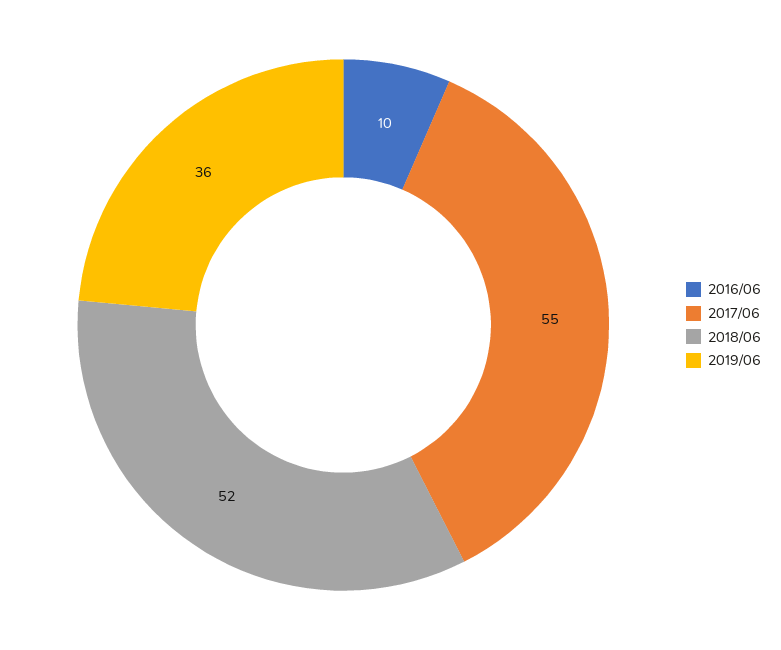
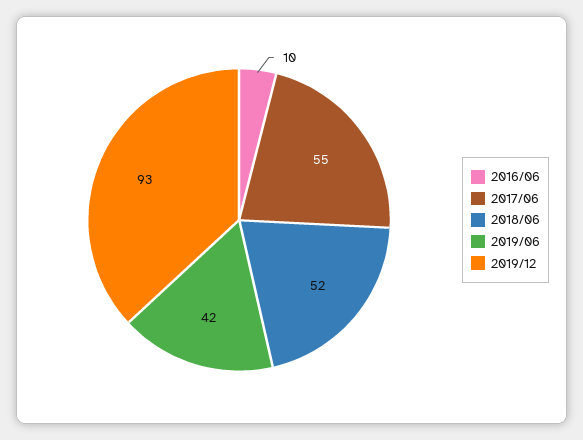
2019/06: 36 -> 42
2019/12: none -> 93

